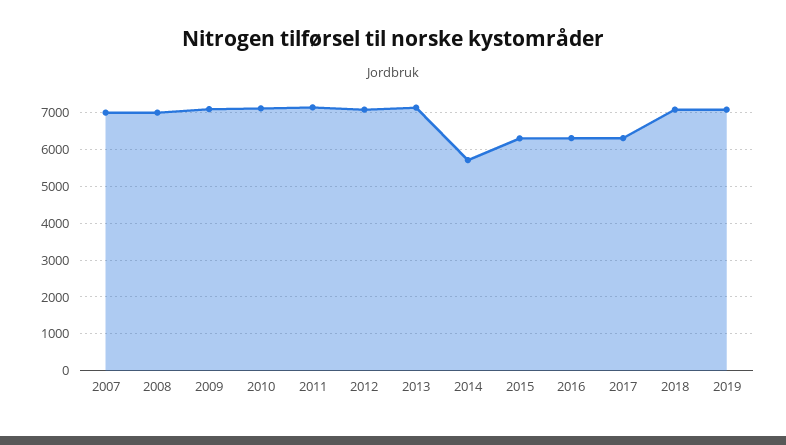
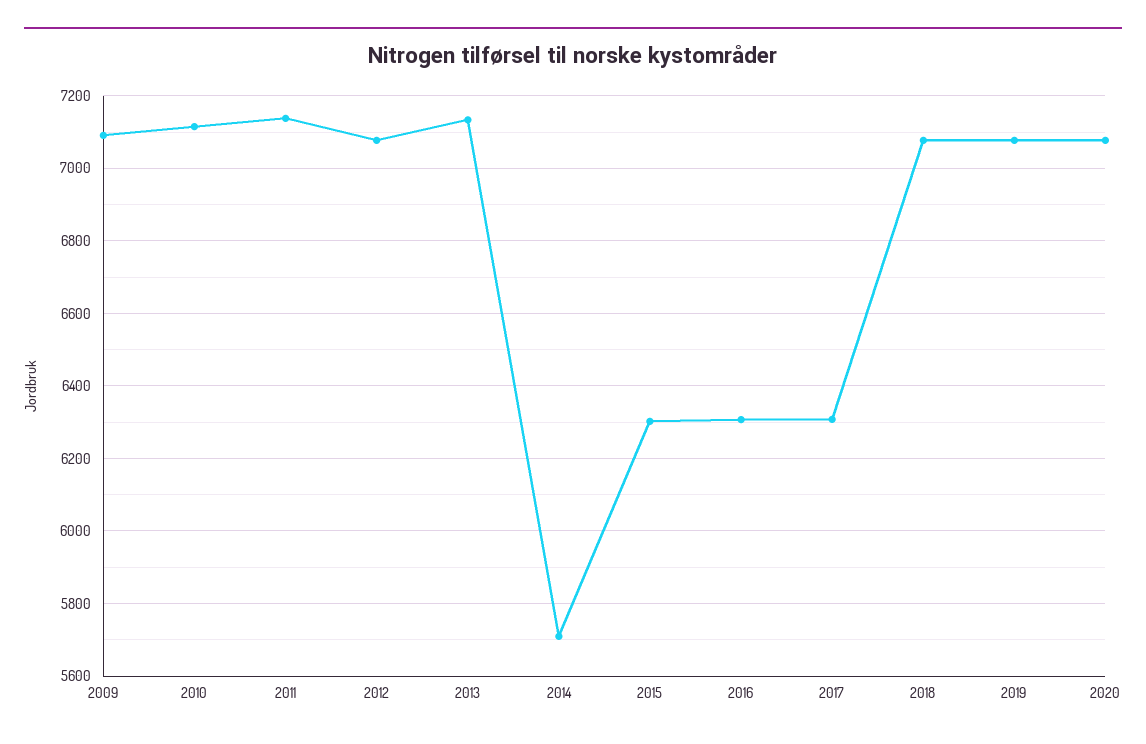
2007: 7000 -> none
2008: 7000 -> none
2020: none -> 7080

